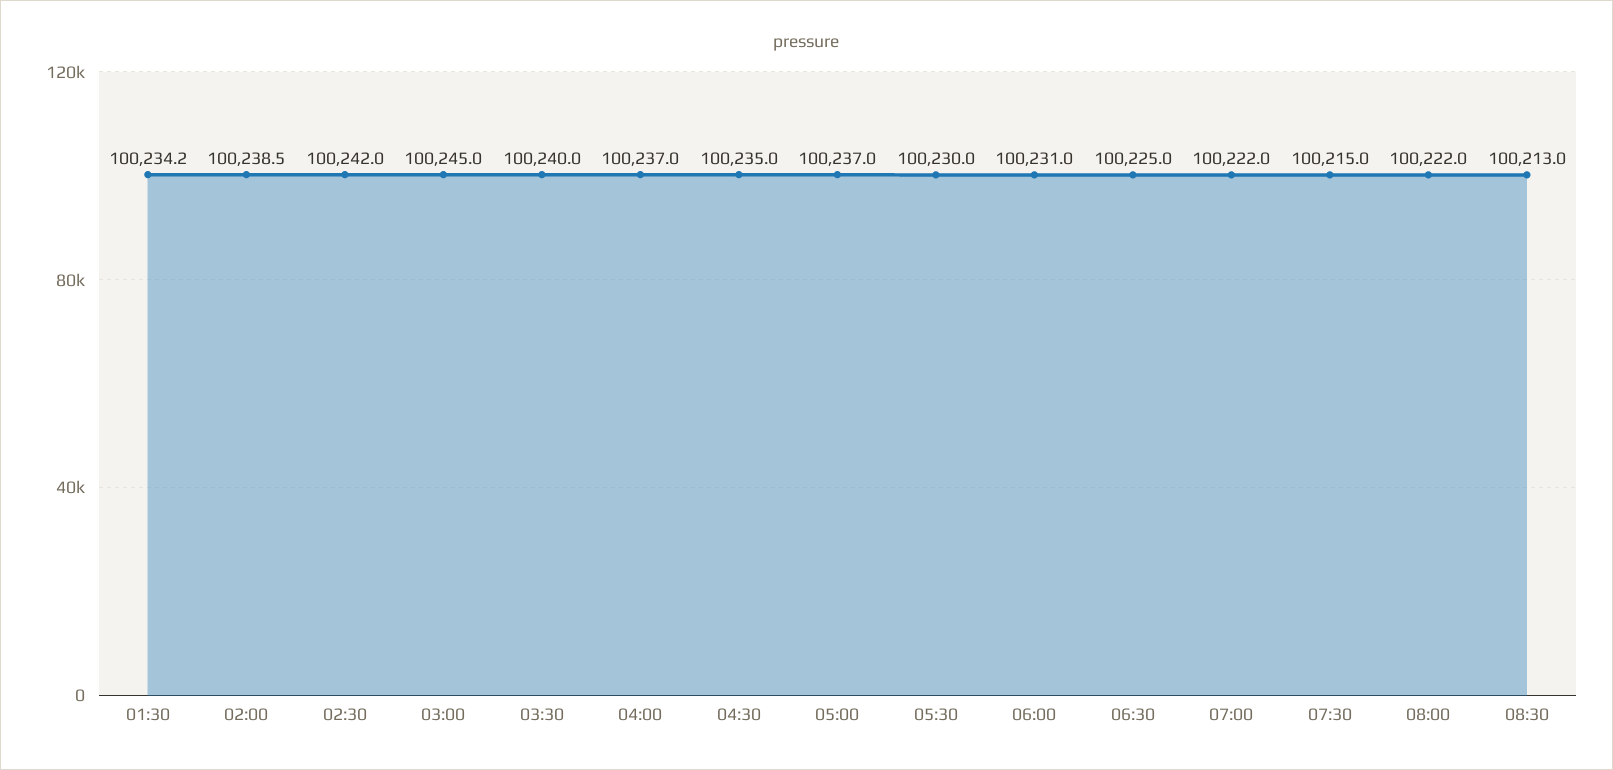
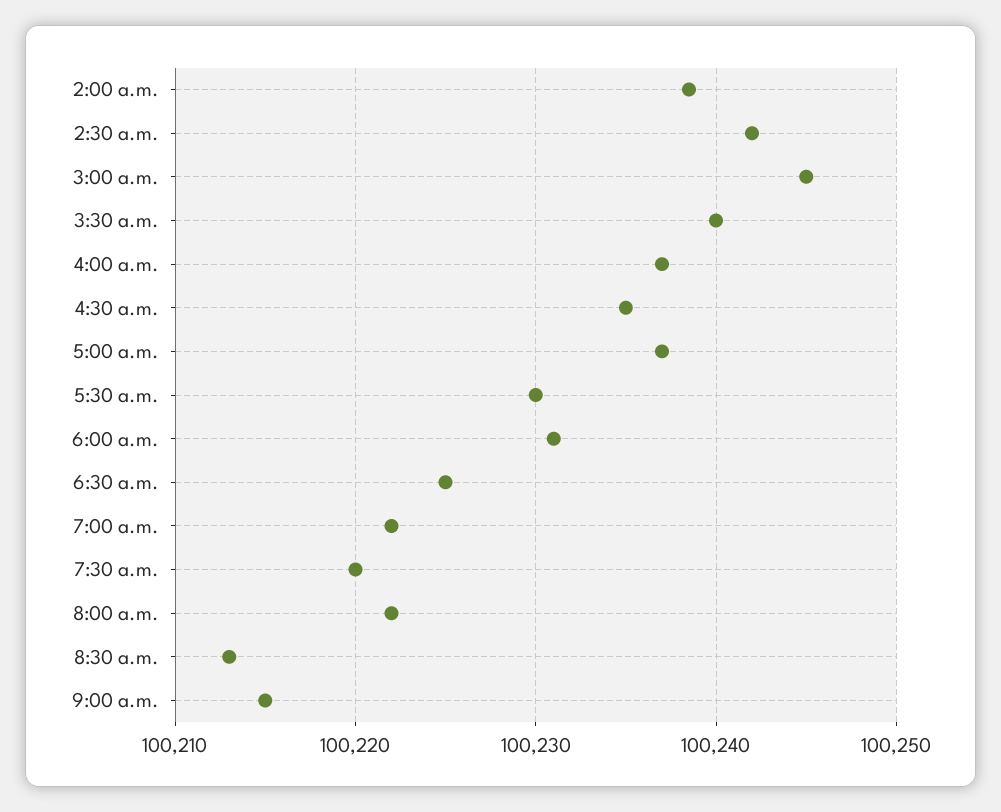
01:30: 100234.2 -> none
07:30: 100215 -> 100220
9:00 a.m.: none -> 100215

